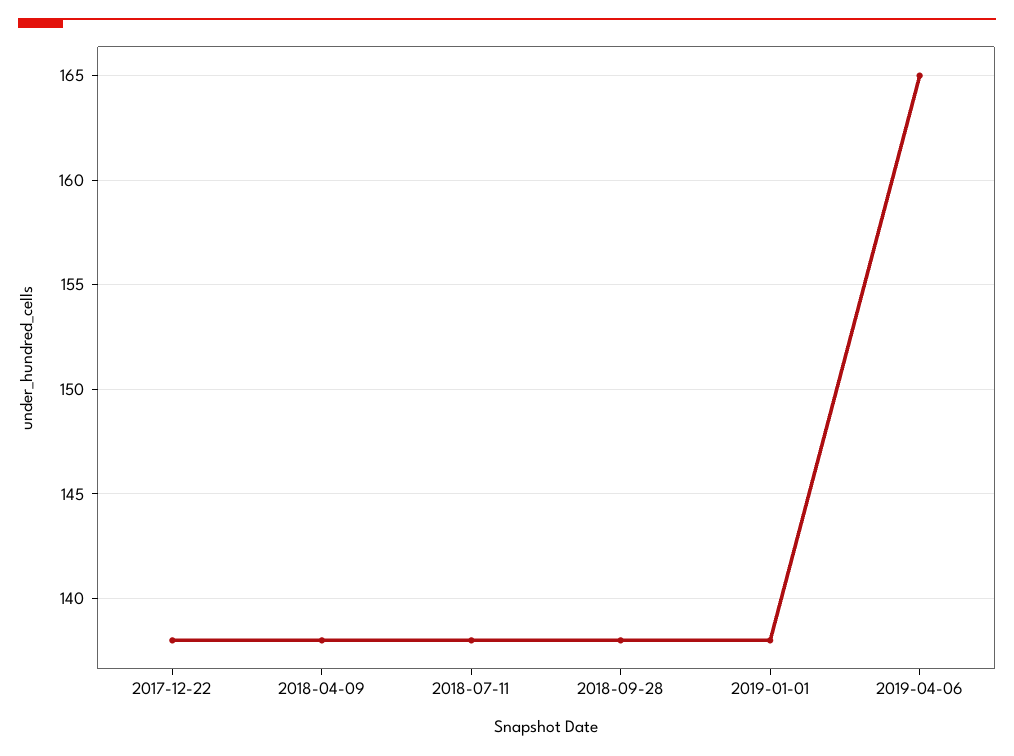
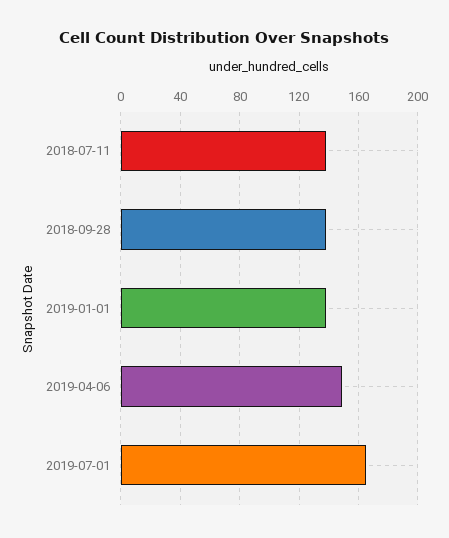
2017-12-22: 138 -> none
2018-04-09: 138 -> none
2019-04-06: 165 -> 150
2019-07-01: none -> 165

